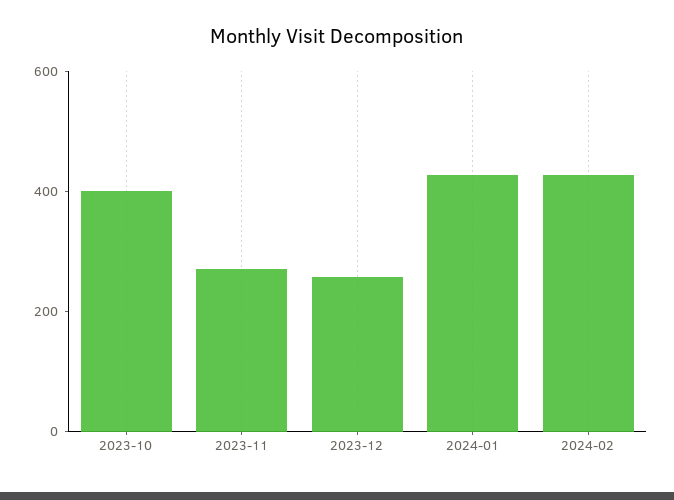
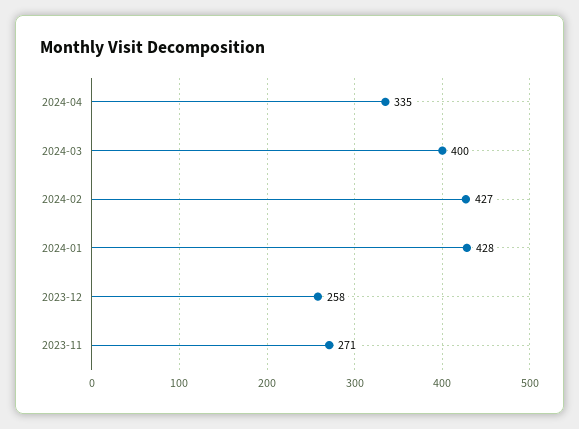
2023-10: 400 -> none
2024-04: none -> 335
2024-03: none -> 400

